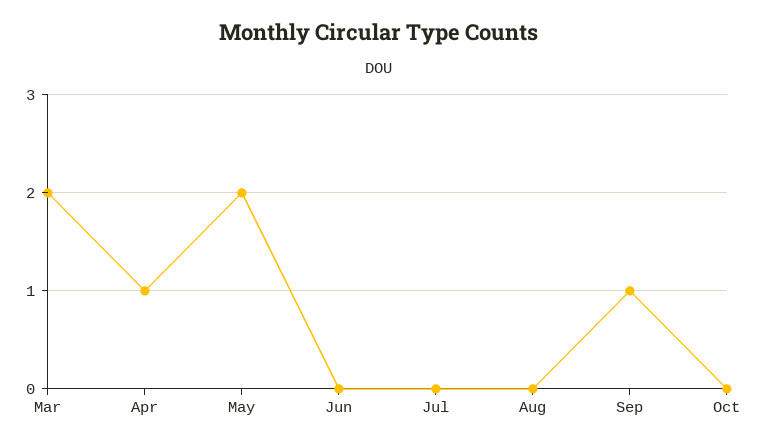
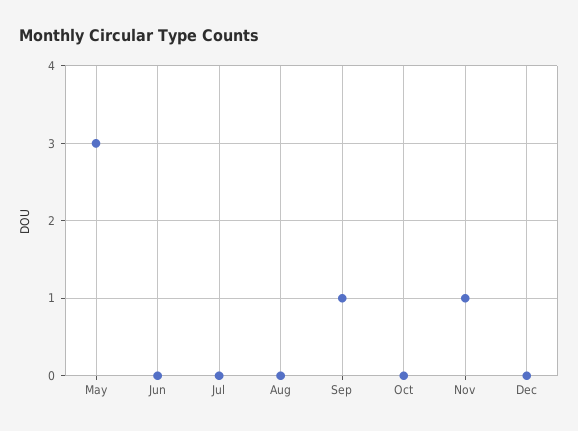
Mar: 2 -> none
Apr: 1 -> none
May: 2 -> 3
Nov: none -> 1
Dec: none -> 0

